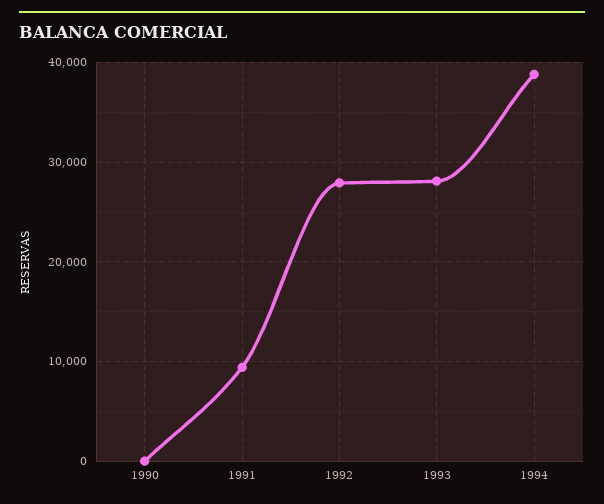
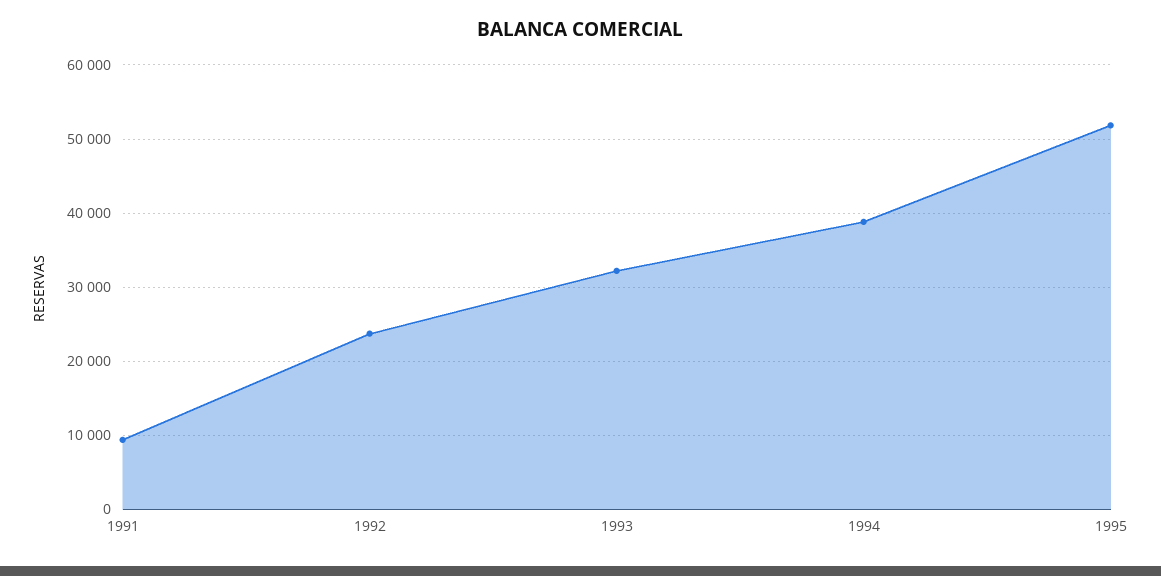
1990: 0 -> none
1992: 28000 -> 24000
1993: 28000 -> 32000
1995: none -> 52000

